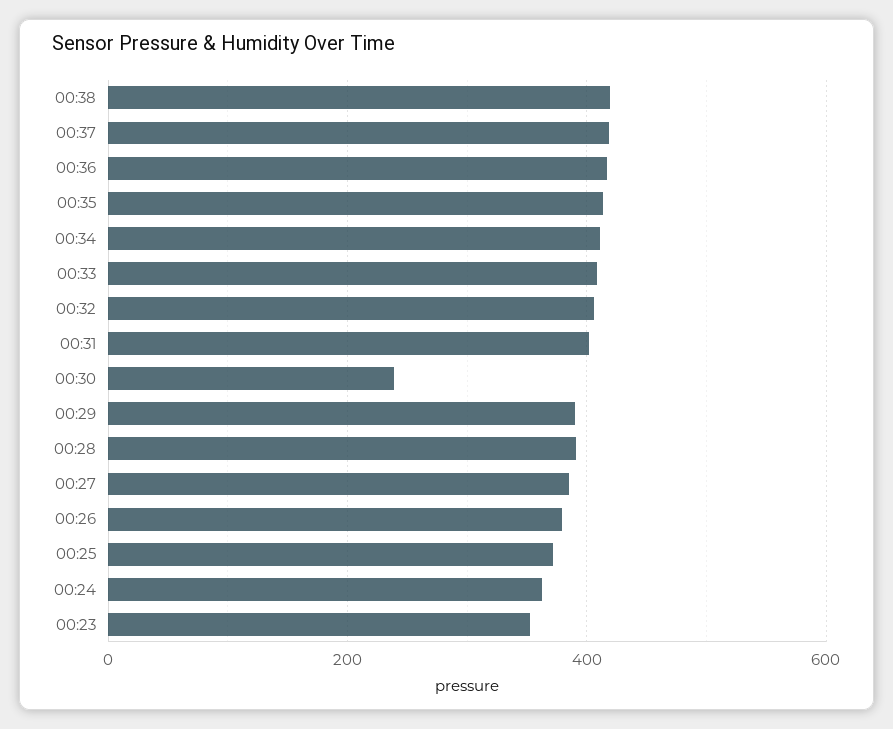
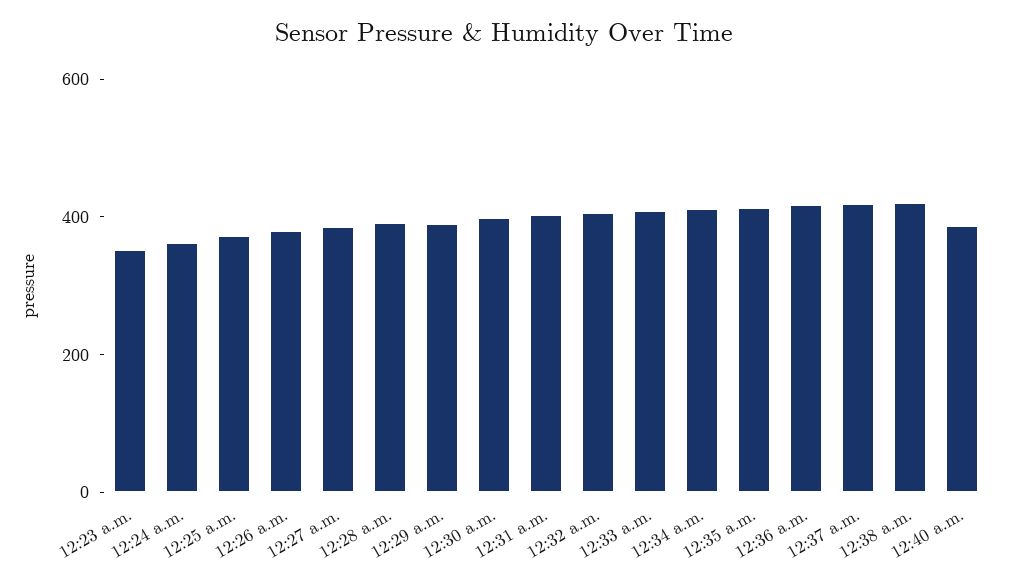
00:30: 240 -> 400
12:40 a.m.: none -> 400

